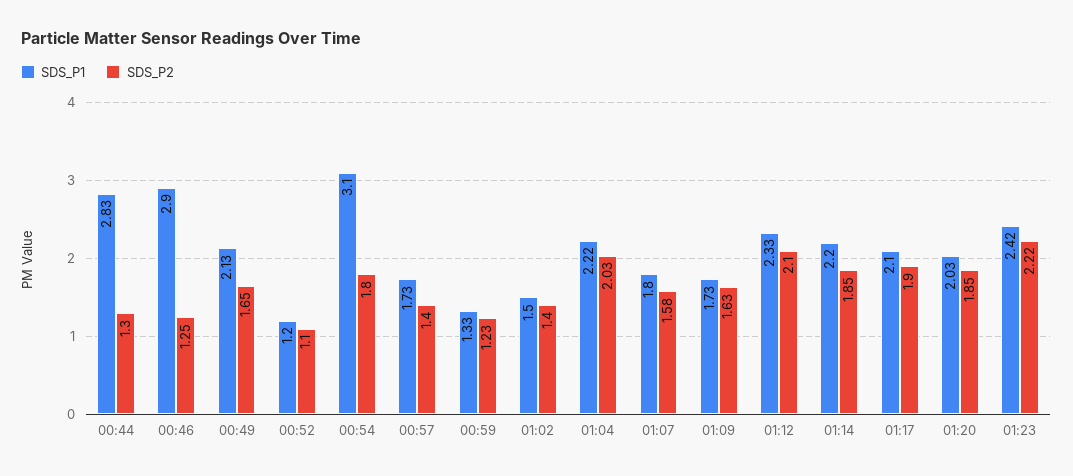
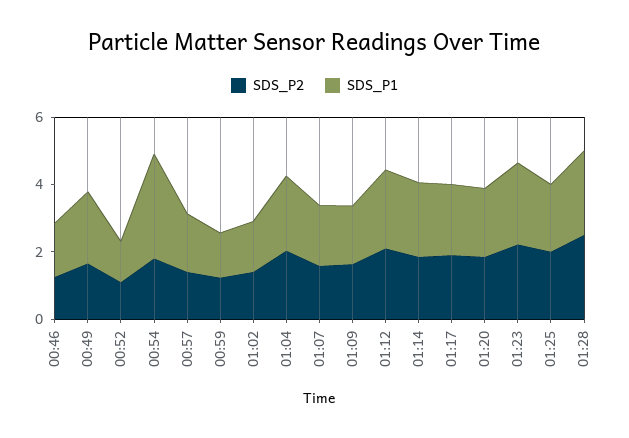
SDS_P1, 00:44: 2.83 -> none
SDS_P2, 00:44: 1.3 -> none
SDS_P1, 00:46: 2.9 -> 1.5
SDS_P2, 01:25: none -> 2
SDS_P1, 01:25: none -> 2
SDS_P2, 01:28: none -> 2.5
SDS_P1, 01:28: none -> 2.5

